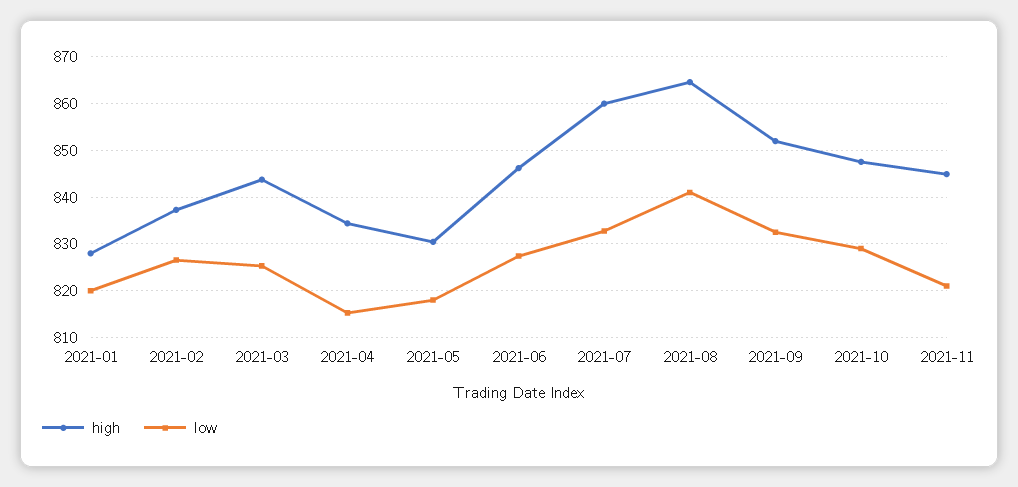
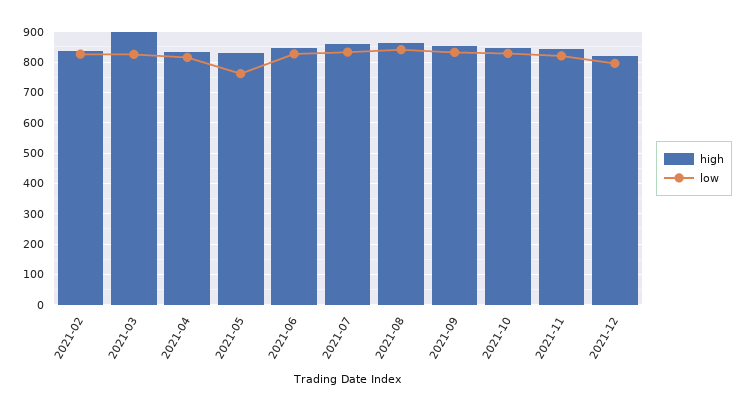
high, 2021-01: 828 -> none
low, 2021-01: 820 -> none
high, 2021-03: 844 -> 900
low, 2021-05: 818 -> 760
high, 2021-12: none -> 820
low, 2021-12: none -> 800

